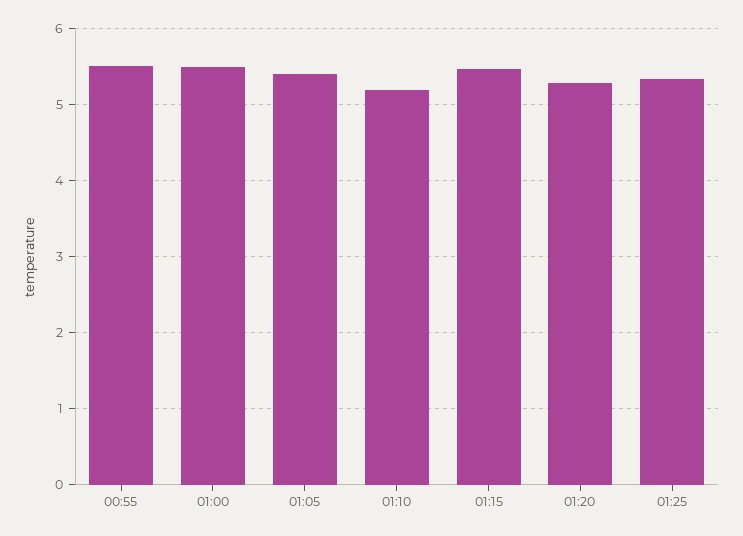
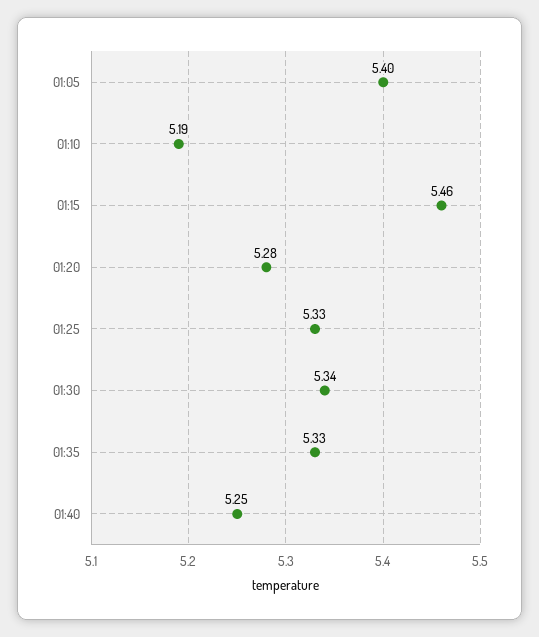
00:55: 5.5 -> none
01:00: 5.5 -> none
01:30: none -> 5.34
01:35: none -> 5.33
01:40: none -> 5.25

